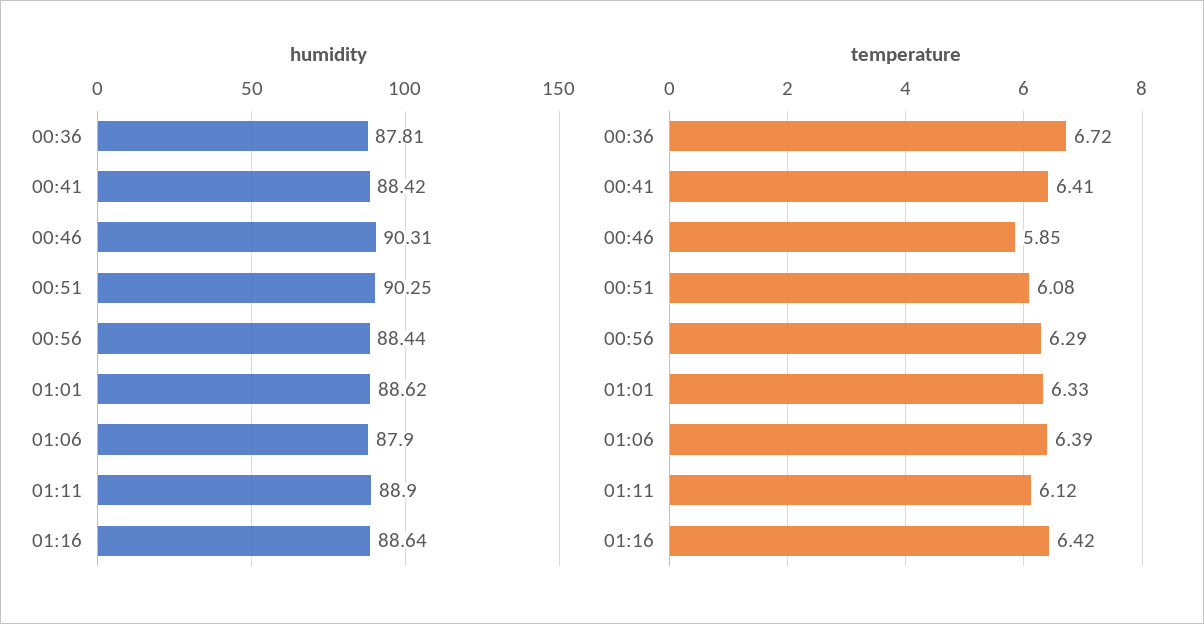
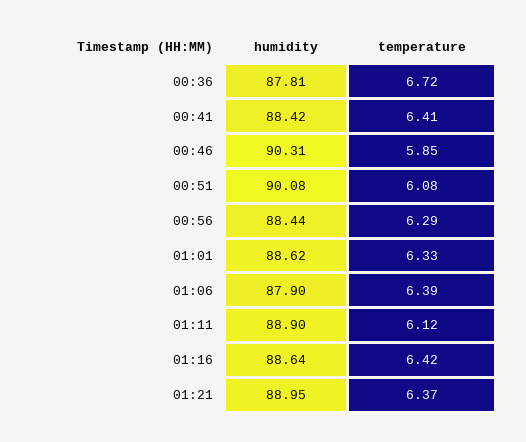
humidity, 00:51: 90.25 -> 90.08
humidity, 01:21: none -> 88.95
temperature, 01:21: none -> 6.37

